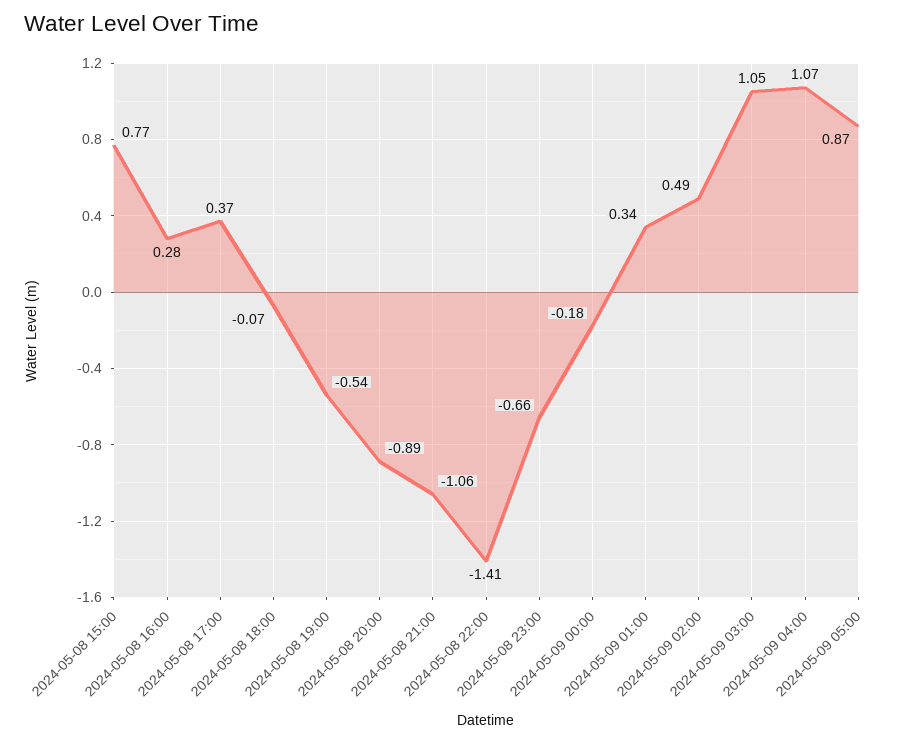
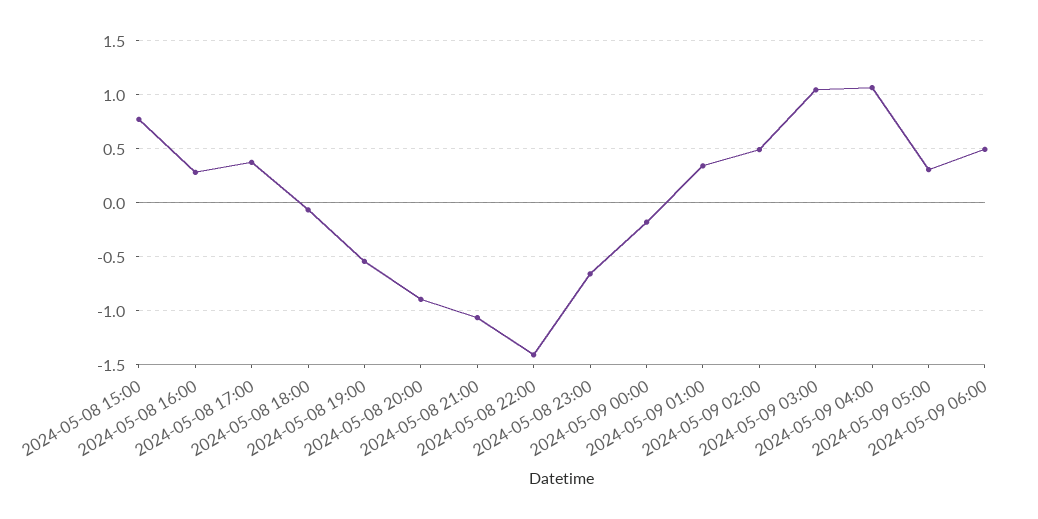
2024-05-09 05:00: 0.87 -> 0.3
2024-05-09 06:00: none -> 0.5

